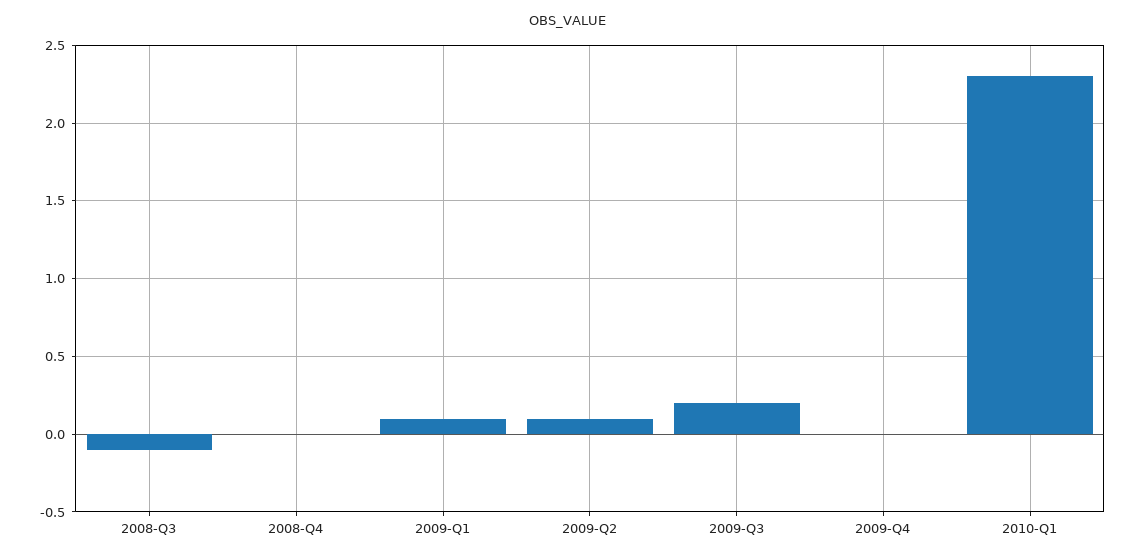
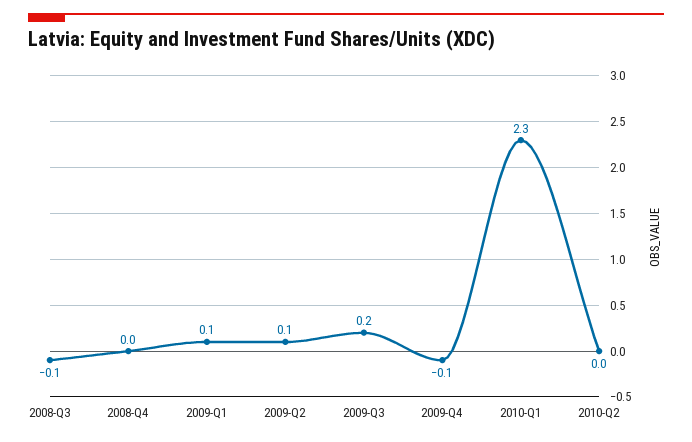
2009-Q4: 0 -> -0.1
2010-Q2: none -> 0

